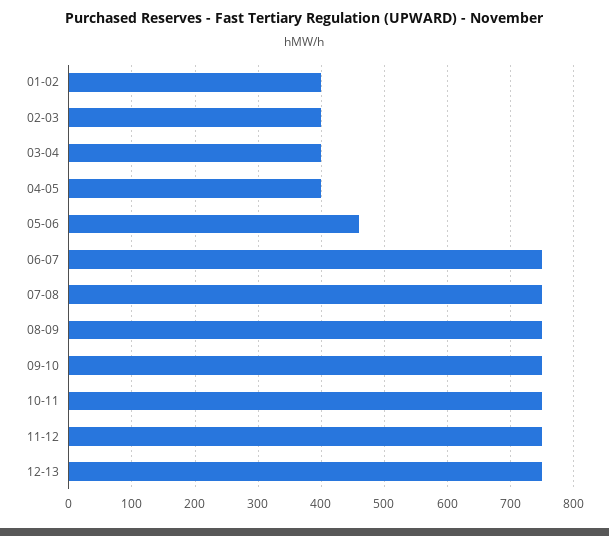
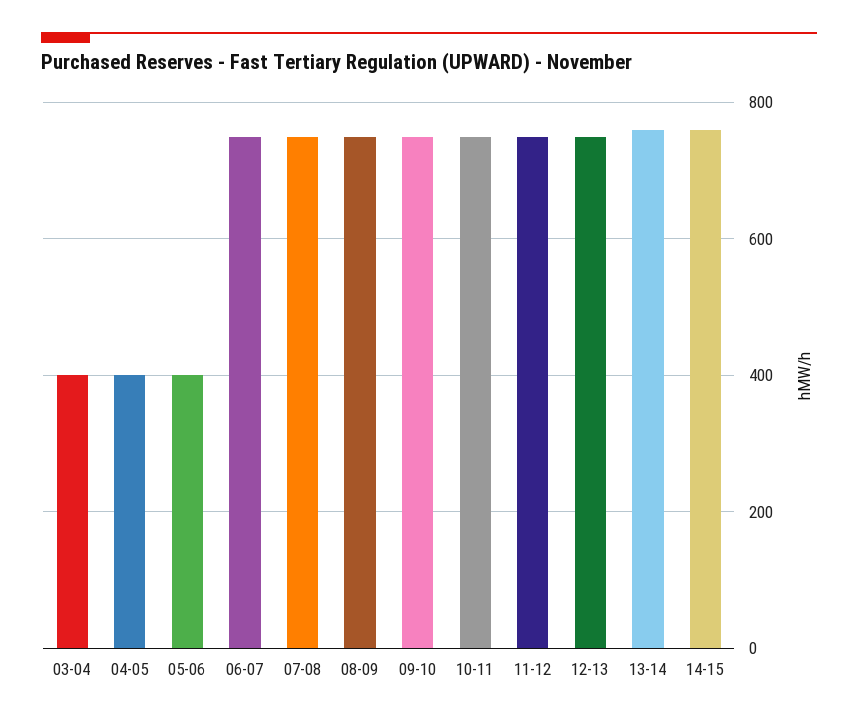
01-02: 400 -> none
02-03: 400 -> none
05-06: 460 -> 400
13-14: none -> 760
14-15: none -> 760

